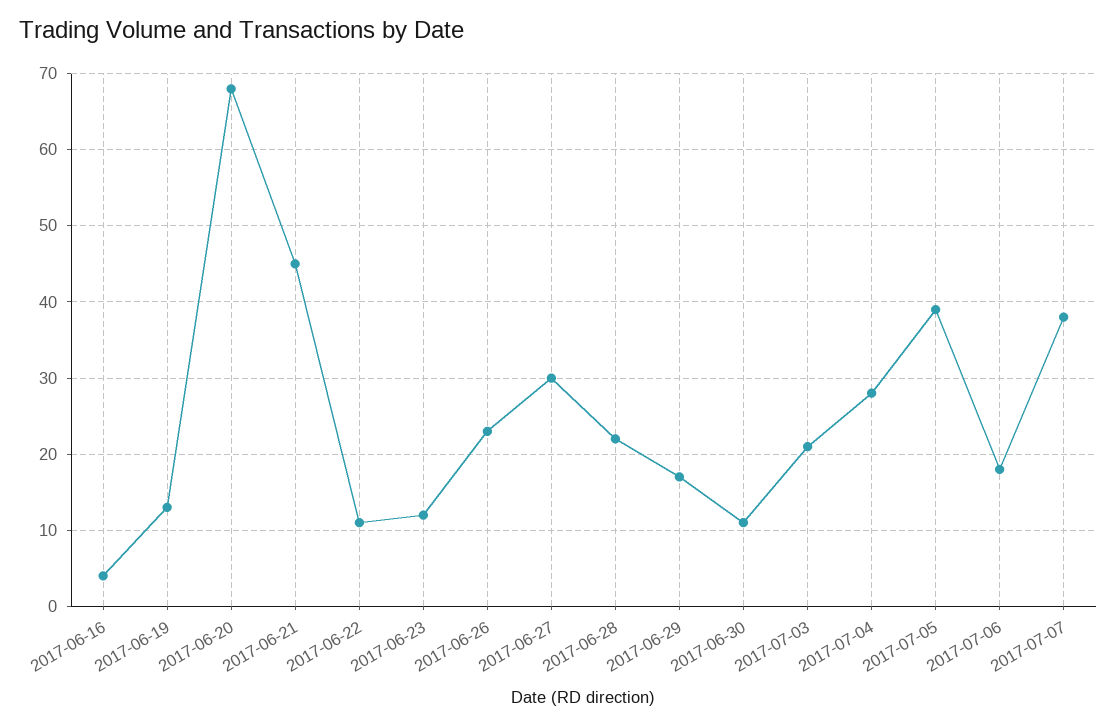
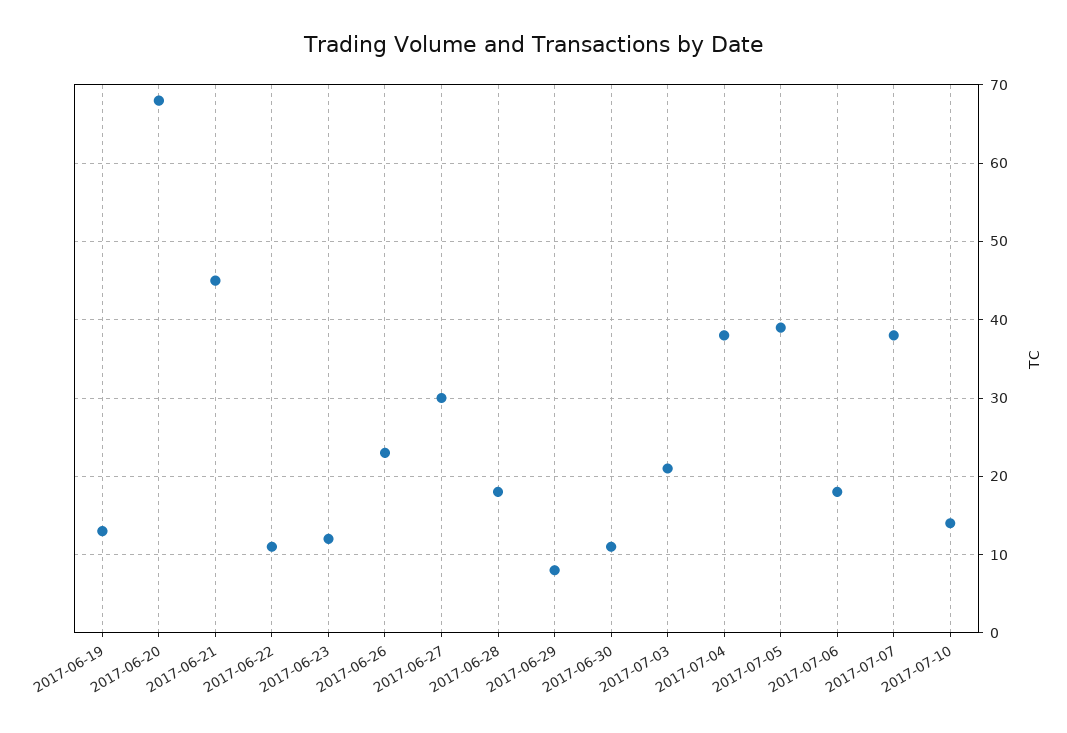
2017-06-16: 4 -> none
2017-06-28: 22 -> 18
2017-06-29: 17 -> 8
2017-07-04: 28 -> 38
2017-07-10: none -> 14

